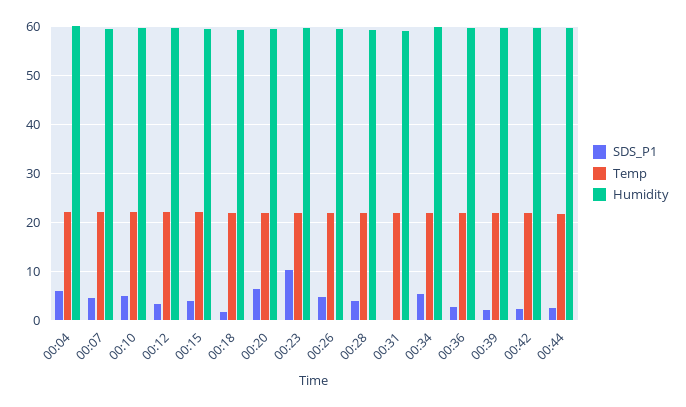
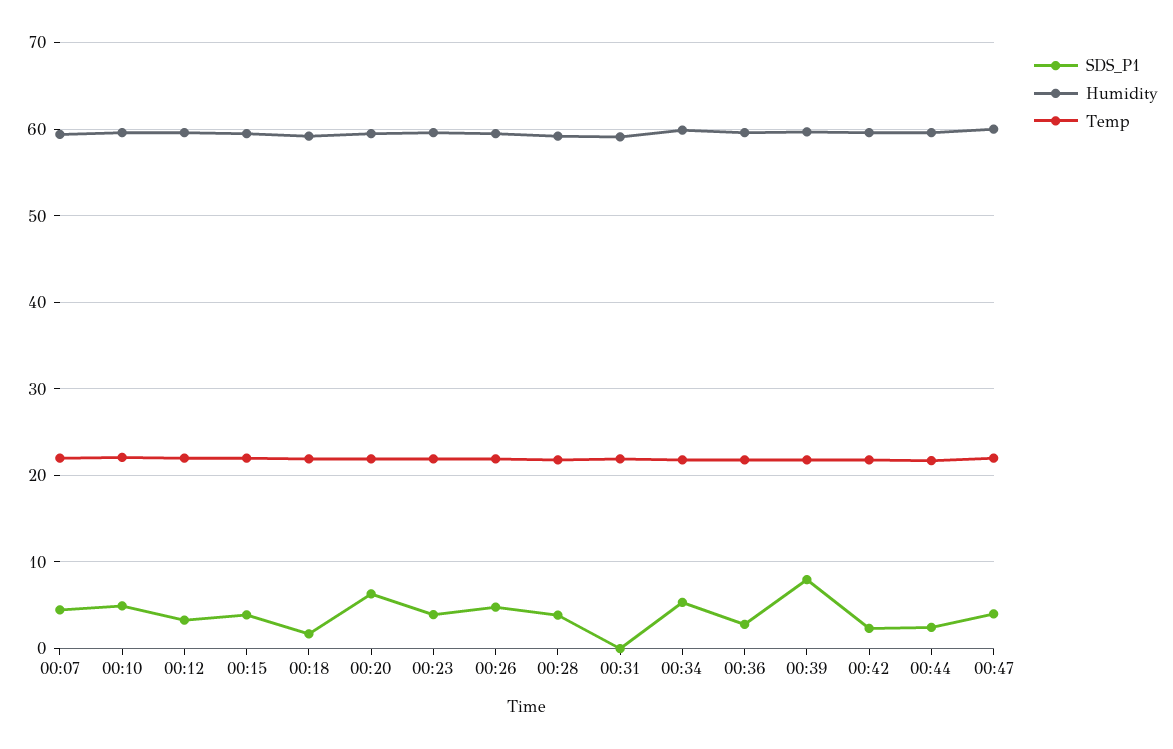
SDS_P1, 00:04: 6 -> none
Temp, 00:04: 22 -> none
Humidity, 00:04: 60 -> none
SDS_P1, 00:23: 10 -> 4
SDS_P1, 00:39: 2 -> 8
SDS_P1, 00:47: none -> 4
Humidity, 00:47: none -> 60
Temp, 00:47: none -> 22

